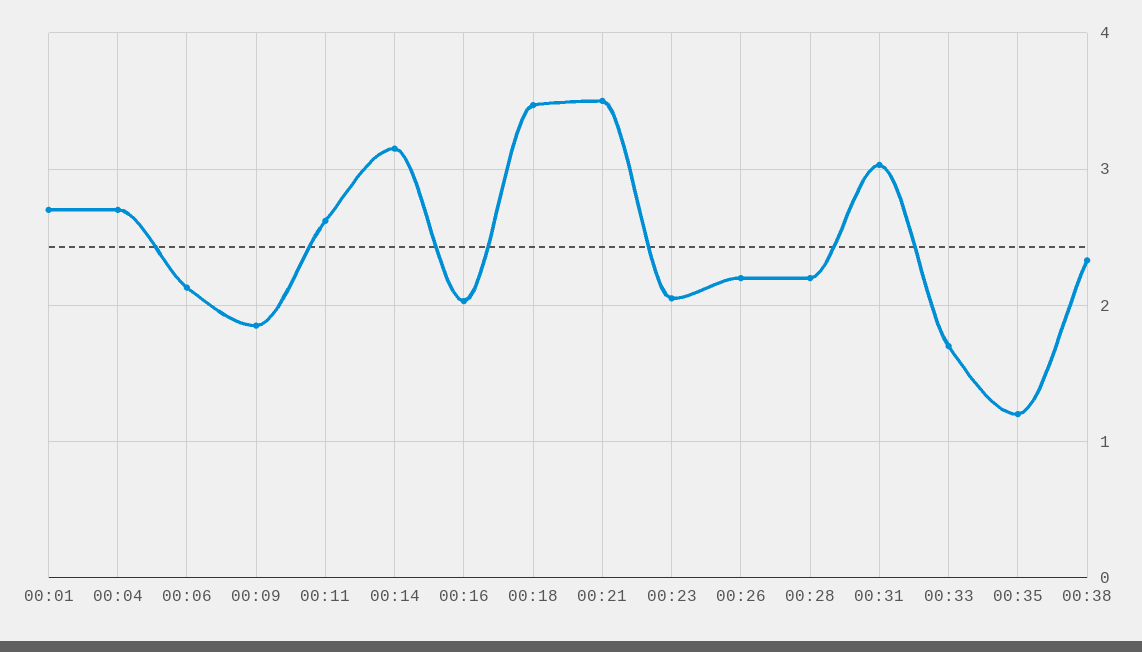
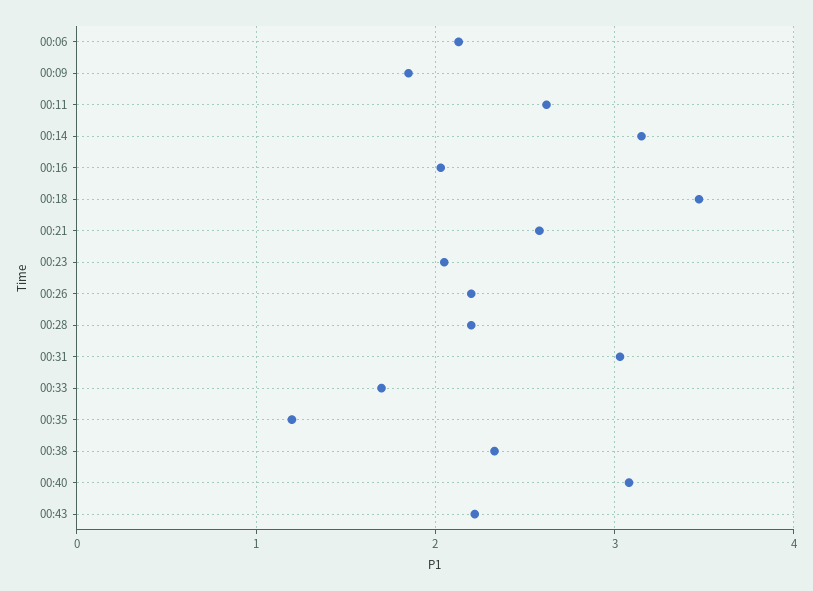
00:01: 2.7 -> none
00:04: 2.7 -> none
00:21: 3.5 -> 2.6
00:40: none -> 3.1
00:43: none -> 2.2

